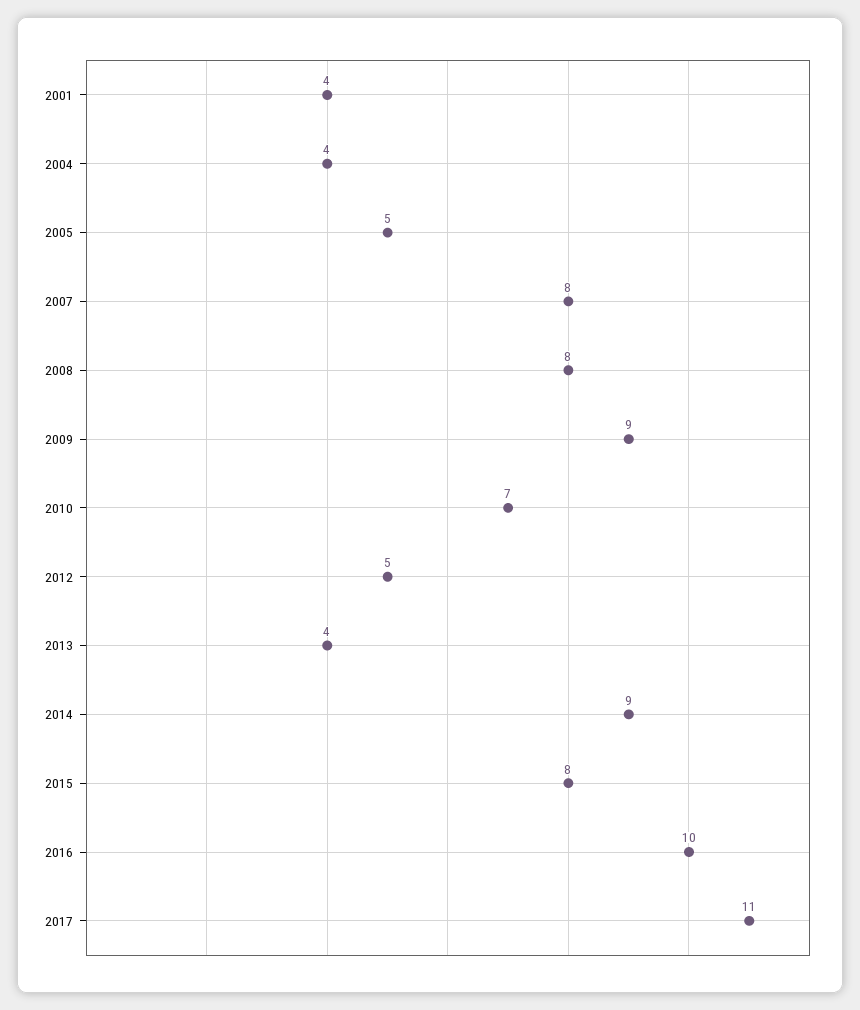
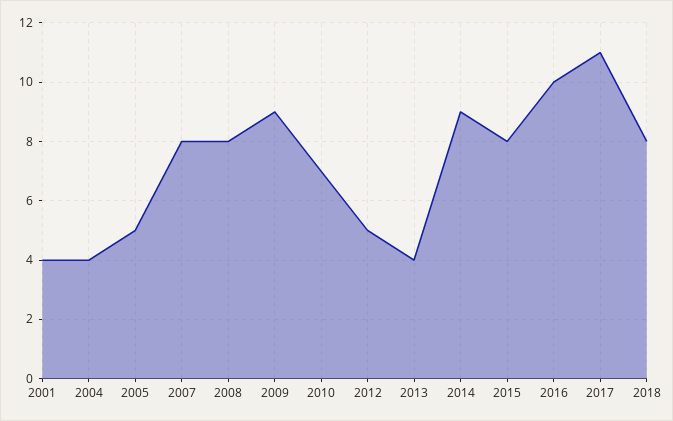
2018: none -> 8

